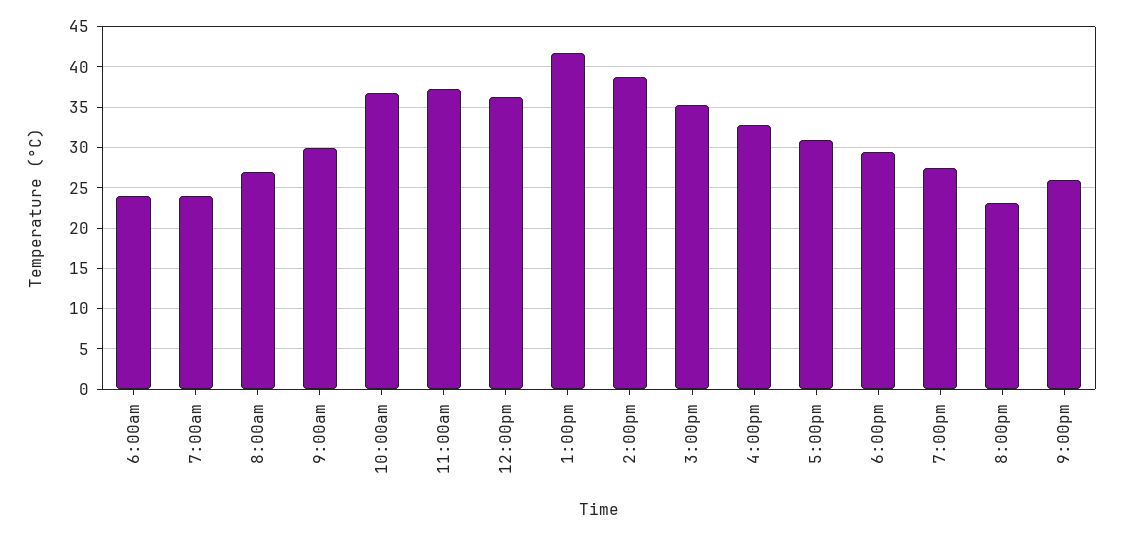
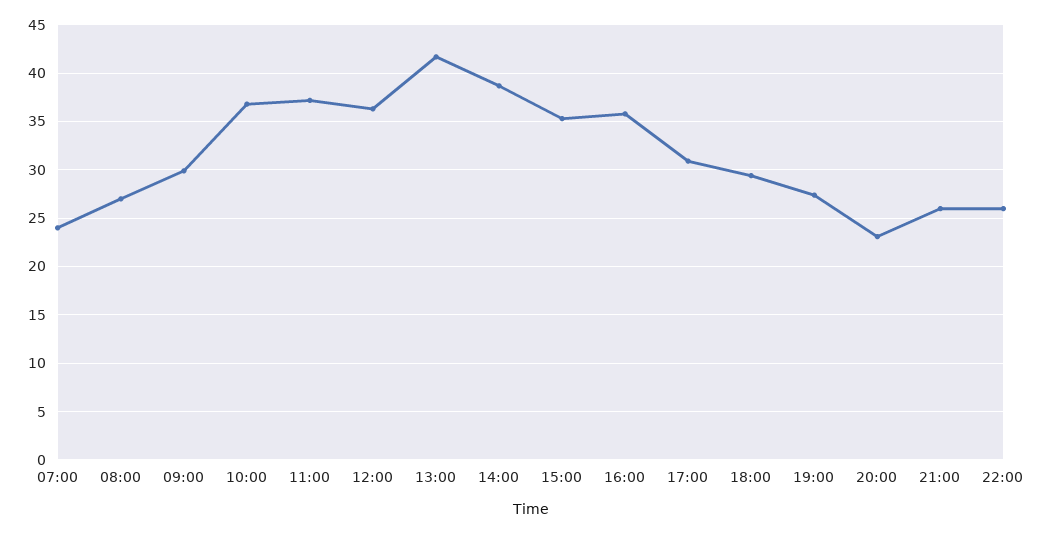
6:00am: 24 -> none
4:00pm: 33 -> 36
22:00: none -> 26

